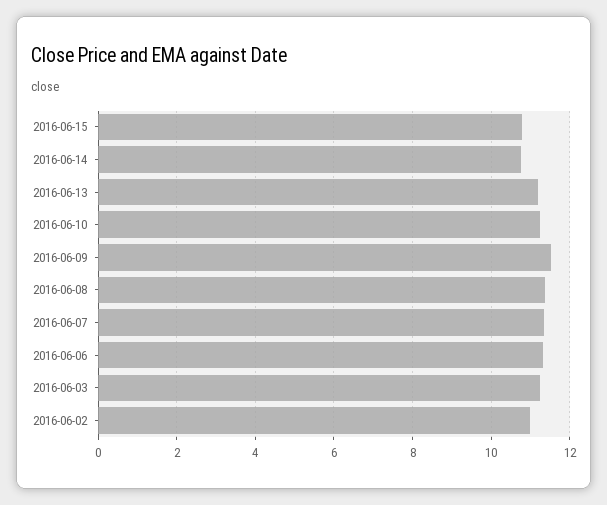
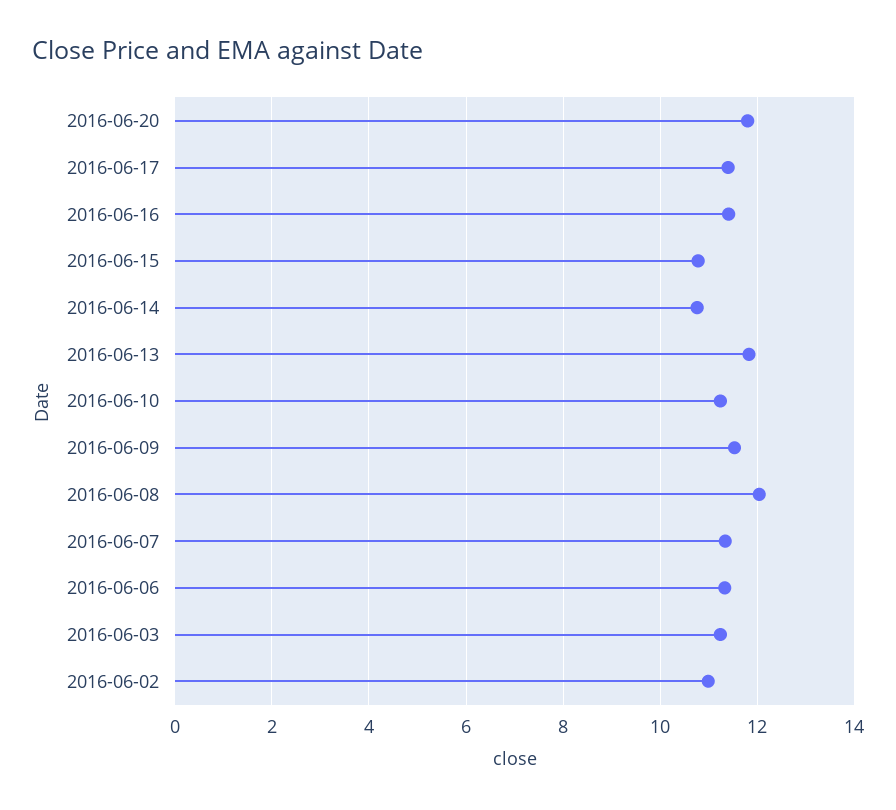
2016-06-13: 11.2 -> 11.8
2016-06-08: 11.4 -> 12
2016-06-20: none -> 11.8
2016-06-17: none -> 11.4
2016-06-16: none -> 11.4

